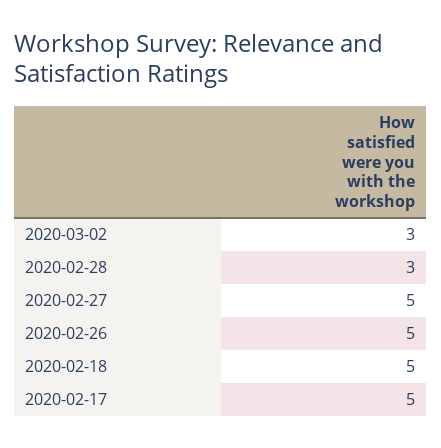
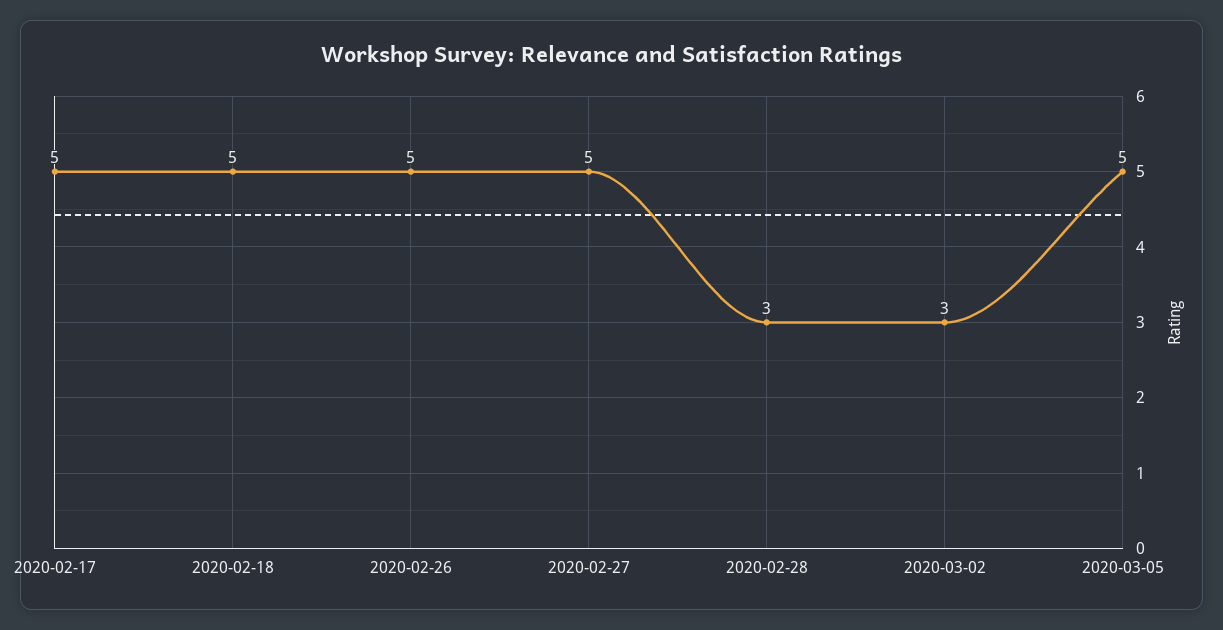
2020-03-05: none -> 5

